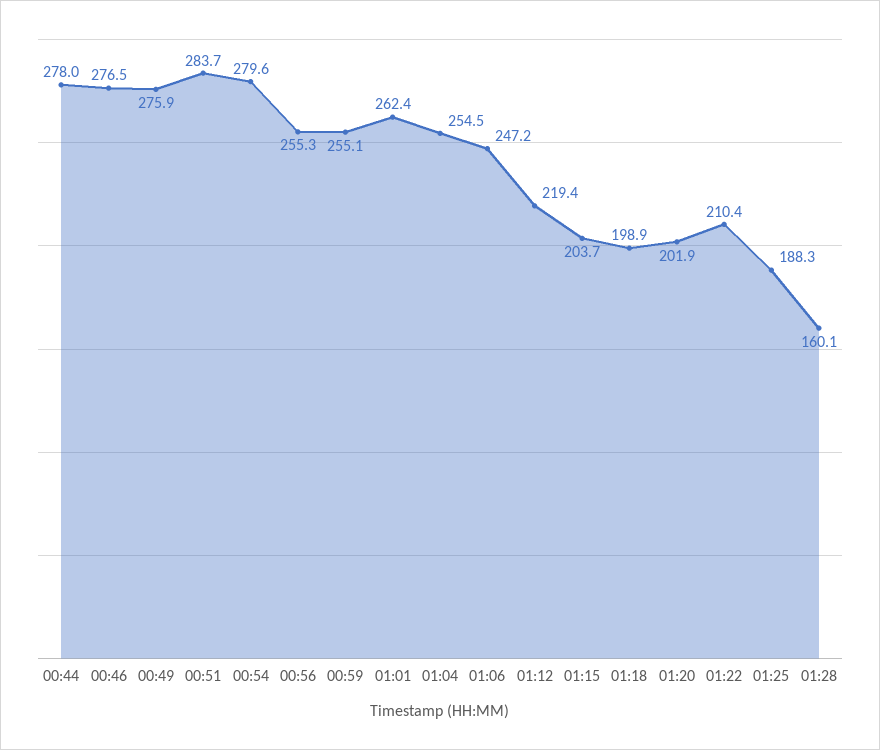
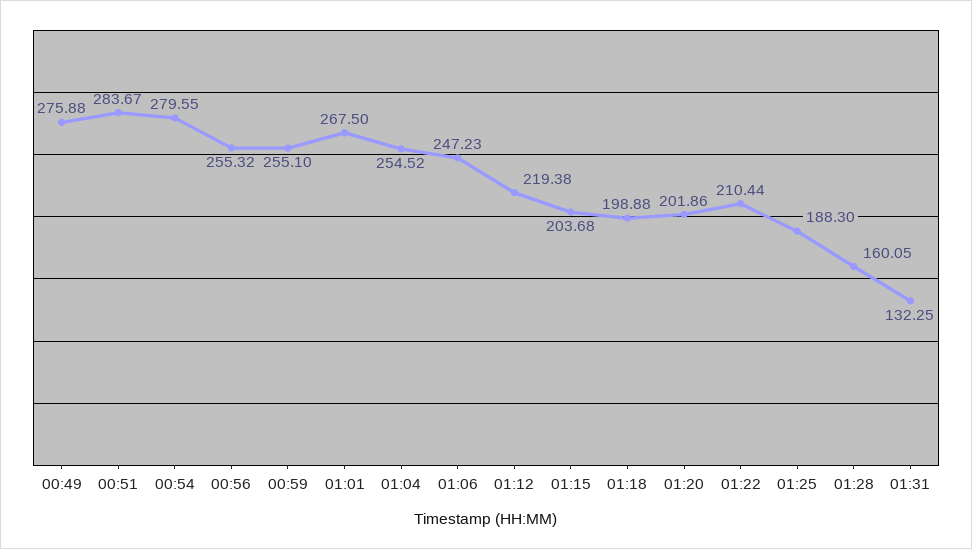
00:44: 278 -> none
00:46: 276.5 -> none
01:01: 262.4 -> 267.5
01:31: none -> 132.25

